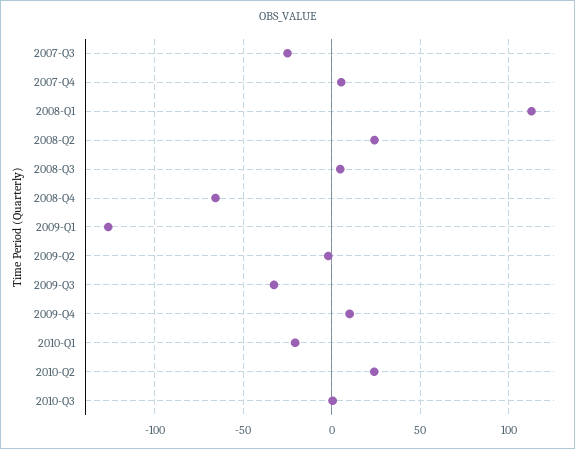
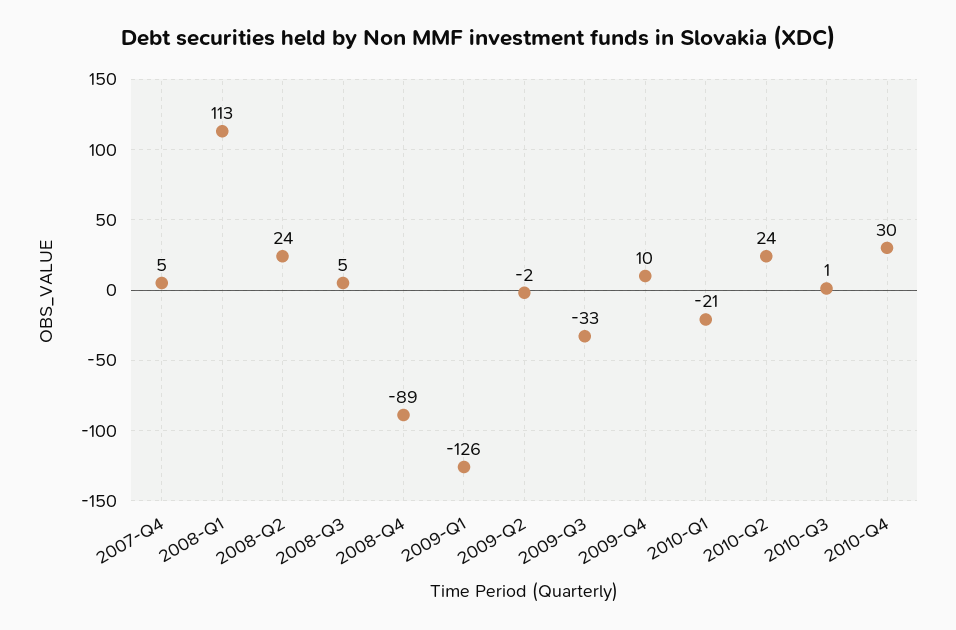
2007-Q3: -25 -> none
2008-Q4: -65 -> -89
2010-Q4: none -> 30

